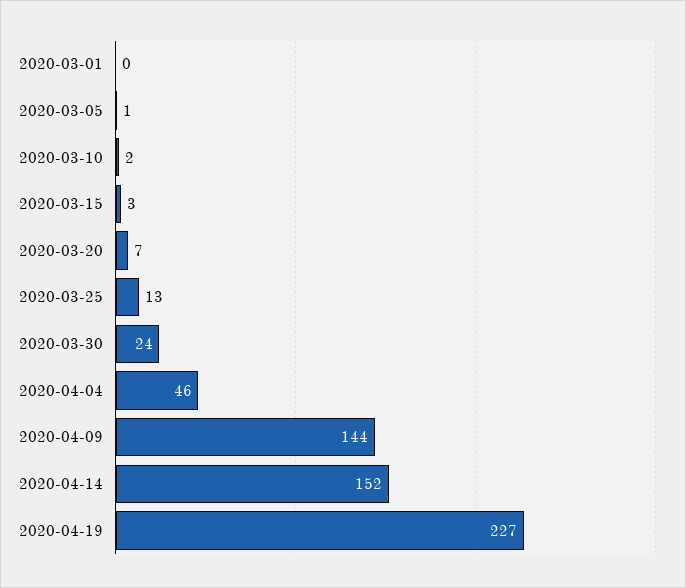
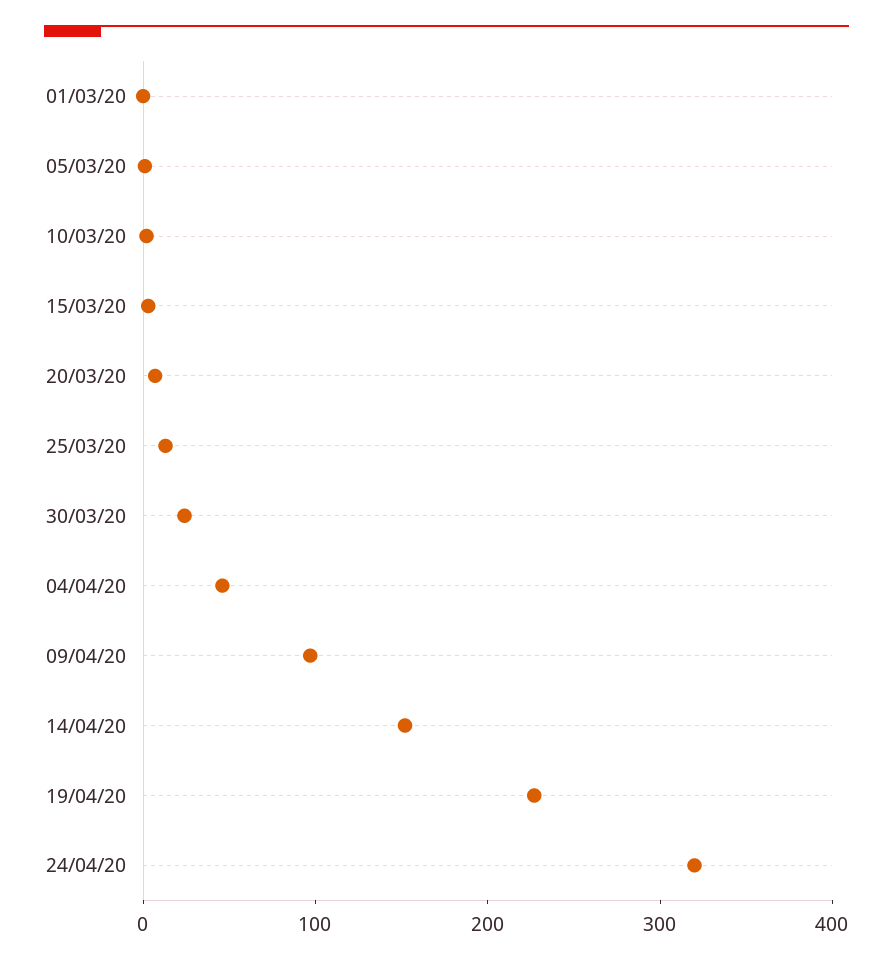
2020-04-09: 144 -> 100
24/04/20: none -> 320

